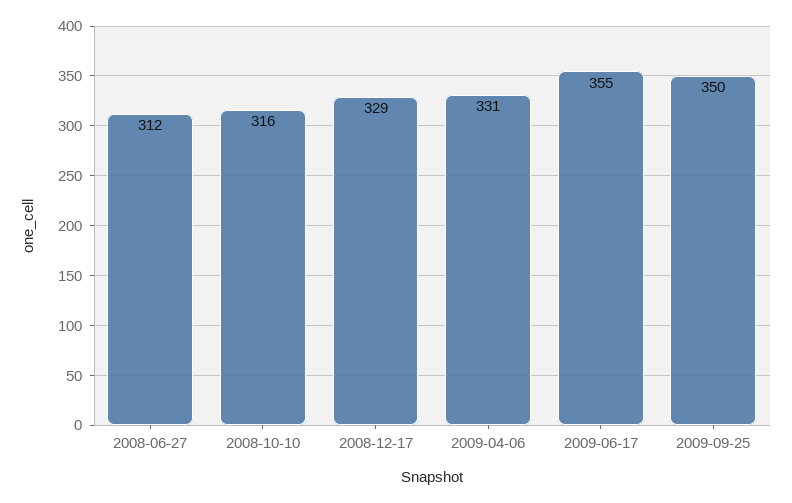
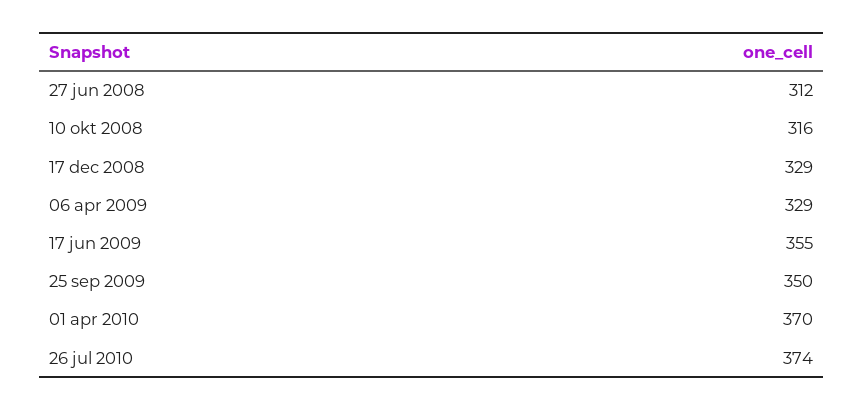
2009-04-06: 331 -> 329
01 apr 2010: none -> 370
26 jul 2010: none -> 374

